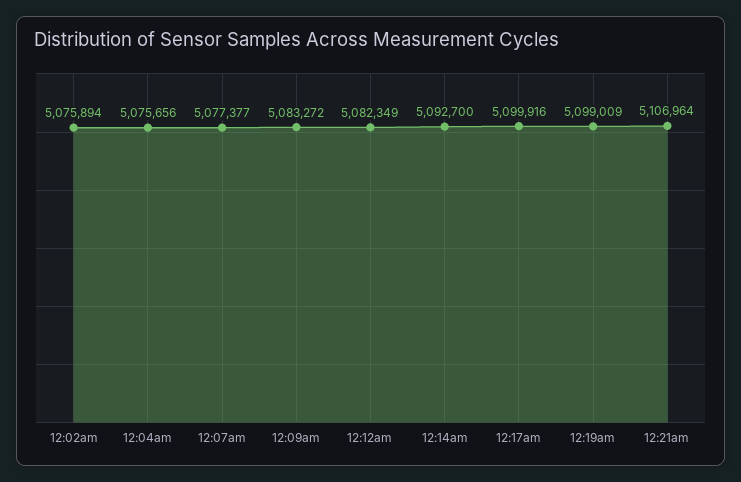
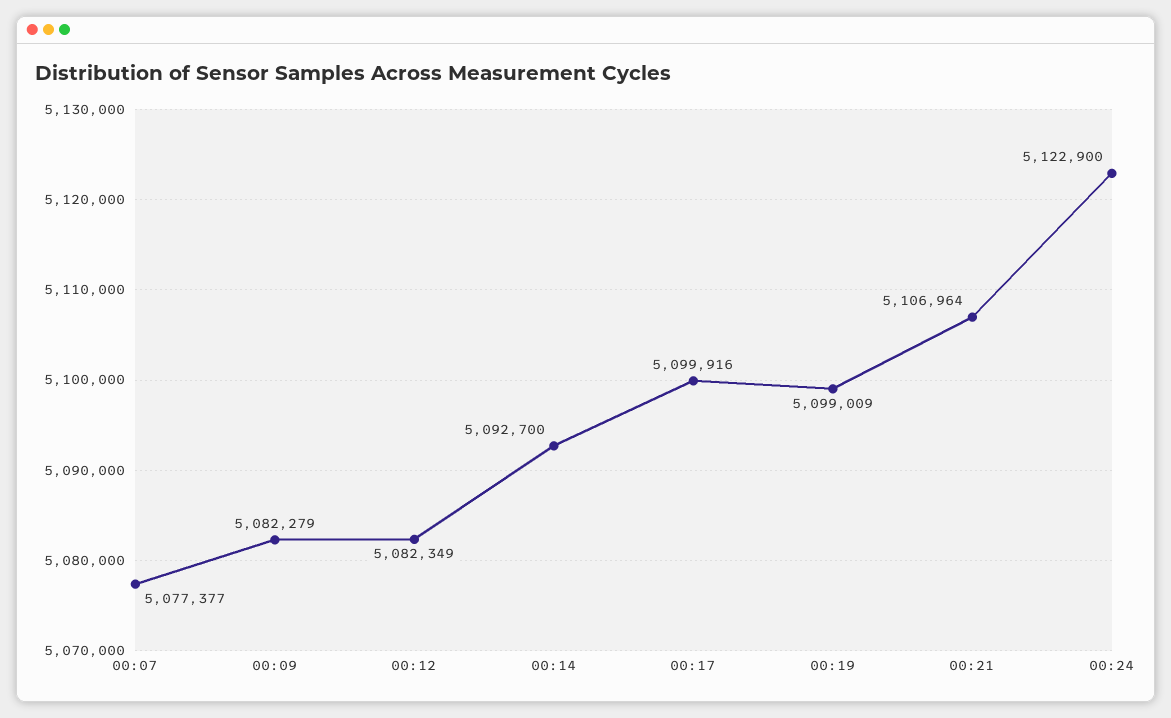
12:02am: 5075894 -> none
12:04am: 5075656 -> none
12:09am: 5083272 -> 5082279
00:24: none -> 5122900

